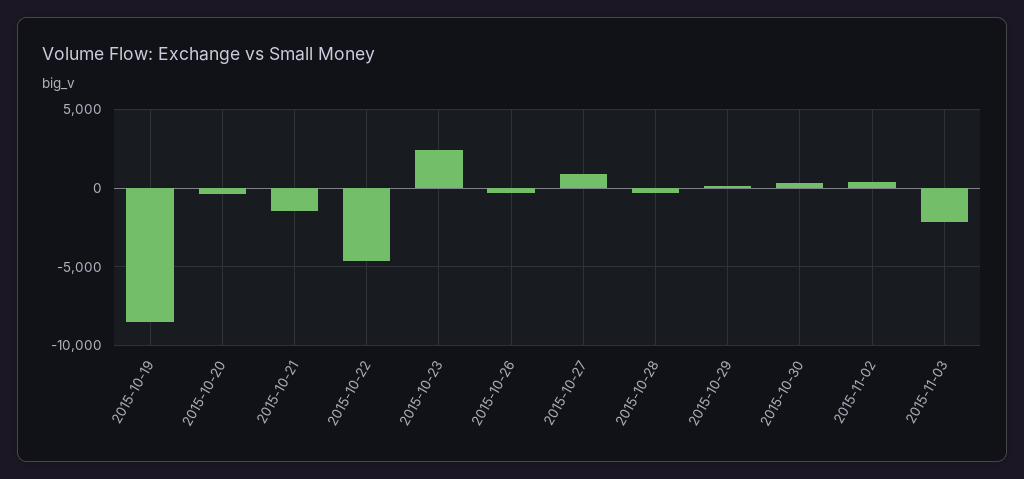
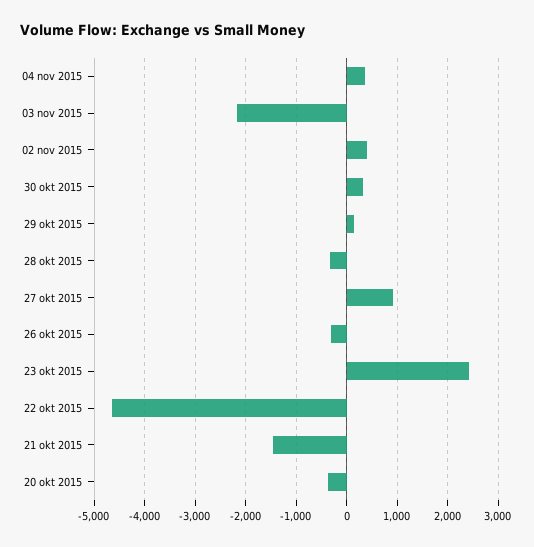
2015-10-19: -8500 -> none
04 nov 2015: none -> 400

